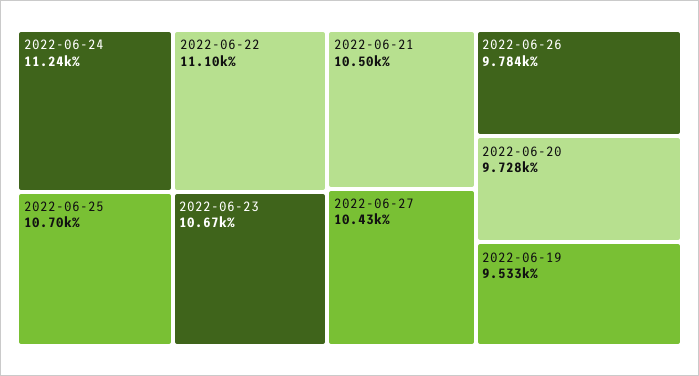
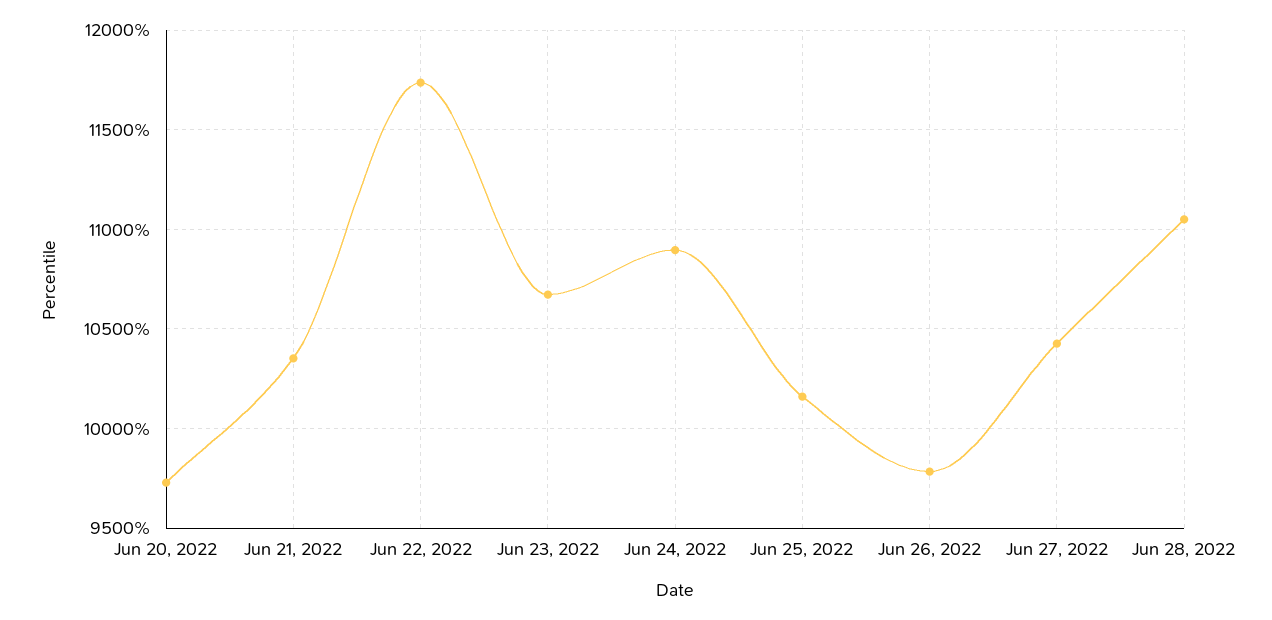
2022-06-24: 11240 -> 10900
2022-06-22: 11100 -> 11750
2022-06-25: 10700 -> 10150
2022-06-21: 10500 -> 10350
2022-06-19: 9533 -> none
Jun 28, 2022: none -> 11050

